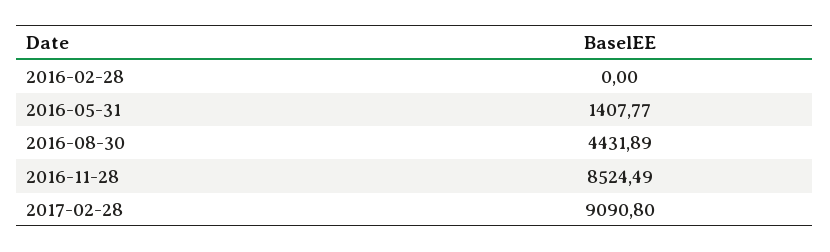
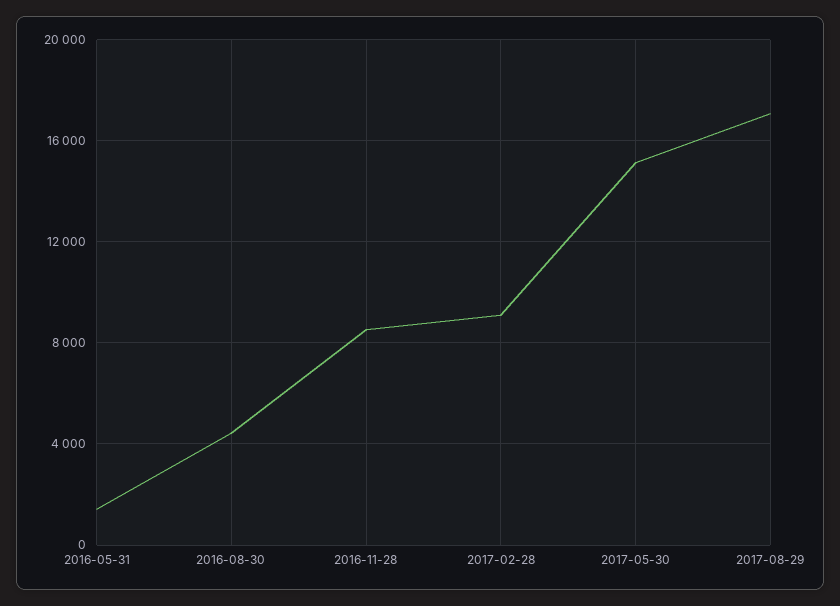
2016-02-28: 0 -> none
2017-05-30: none -> 15000
2017-08-29: none -> 17000

